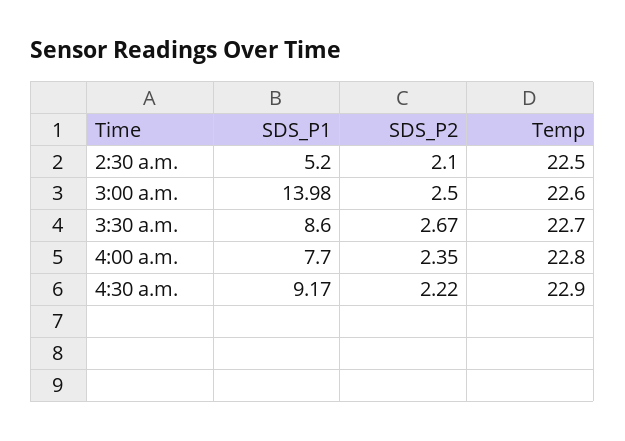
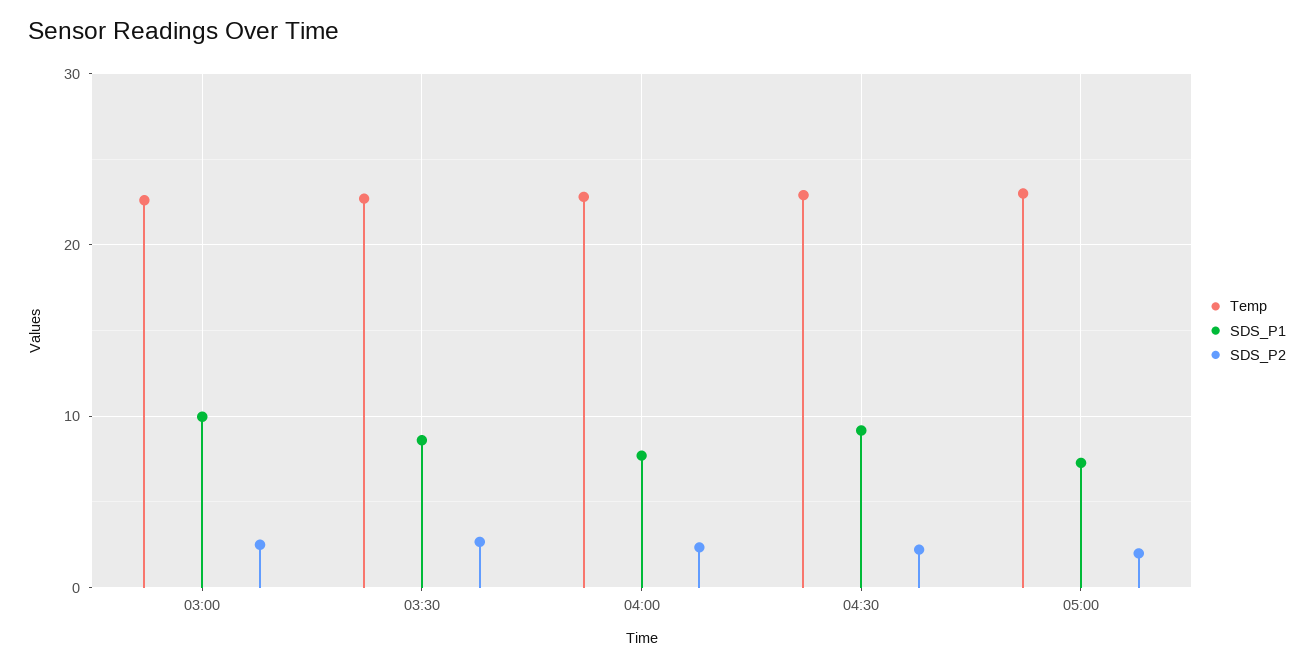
SDS_P1, 2:30 a.m.: 5.2 -> none
SDS_P2, 2:30 a.m.: 2.1 -> none
Temp, 2:30 a.m.: 22.5 -> none
SDS_P1, 3:00 a.m.: 13.98 -> 10
Temp, 05:00: none -> 23
SDS_P1, 05:00: none -> 7
SDS_P2, 05:00: none -> 2

